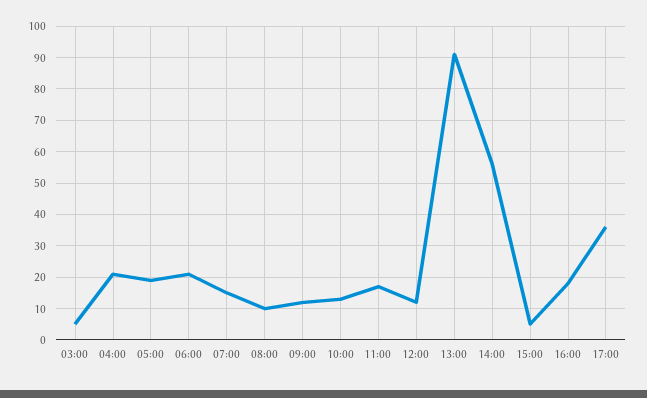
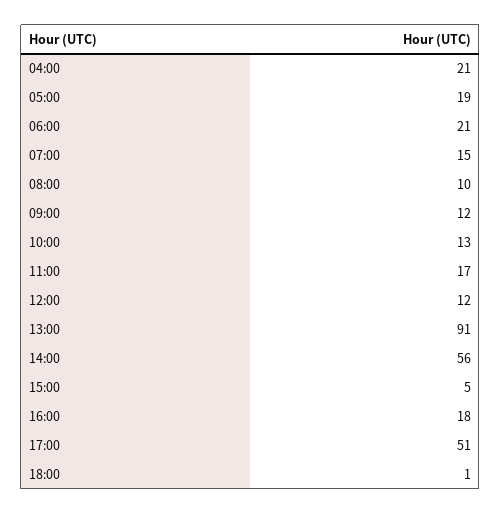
03:00: 5 -> none
17:00: 35 -> 51
18:00: none -> 1

